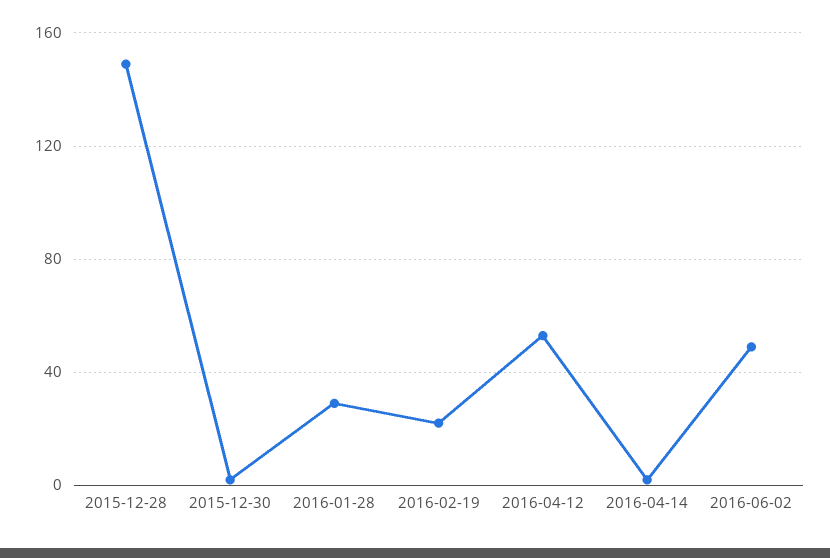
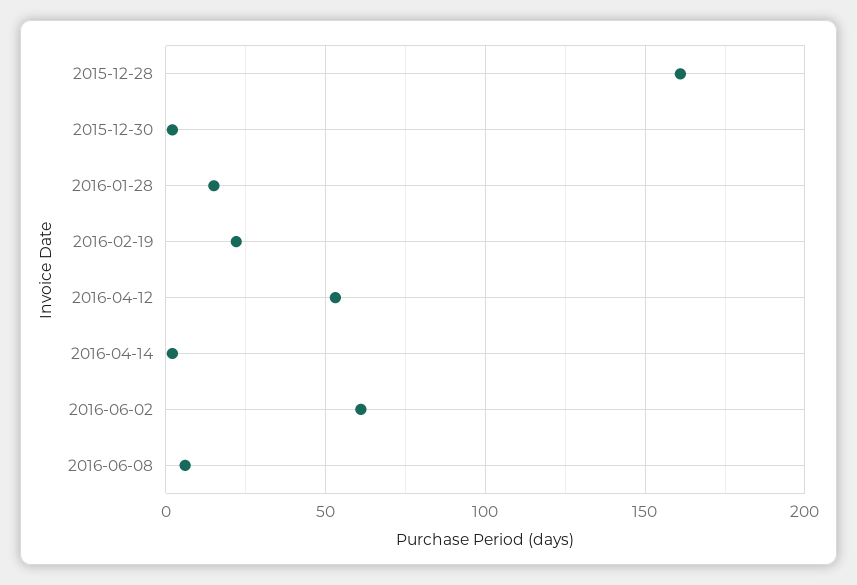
2015-12-28: 150 -> 160
2016-01-28: 30 -> 15
2016-06-02: 50 -> 60
2016-06-08: none -> 5

